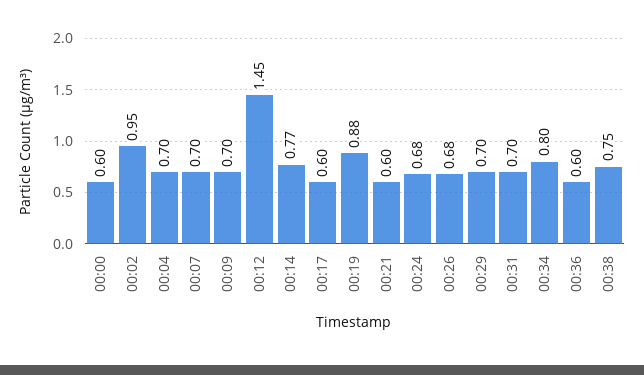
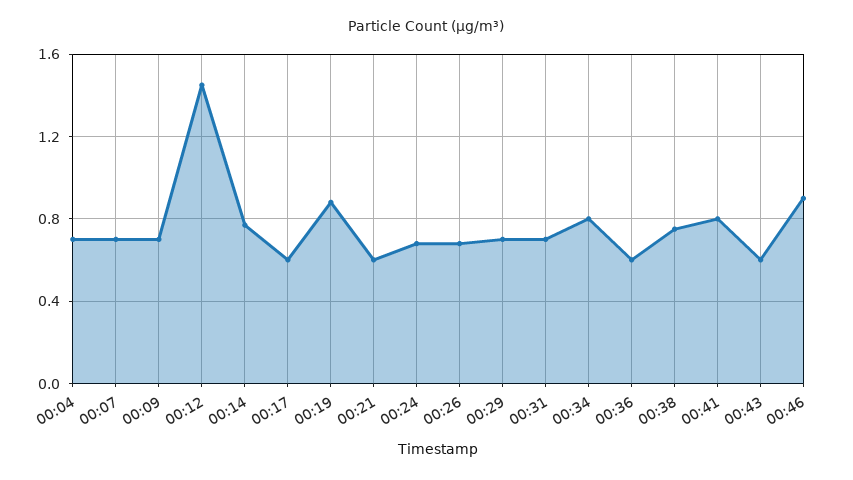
00:00: 0.6 -> none
00:02: 0.95 -> none
00:41: none -> 0.8
00:43: none -> 0.6
00:46: none -> 0.9

